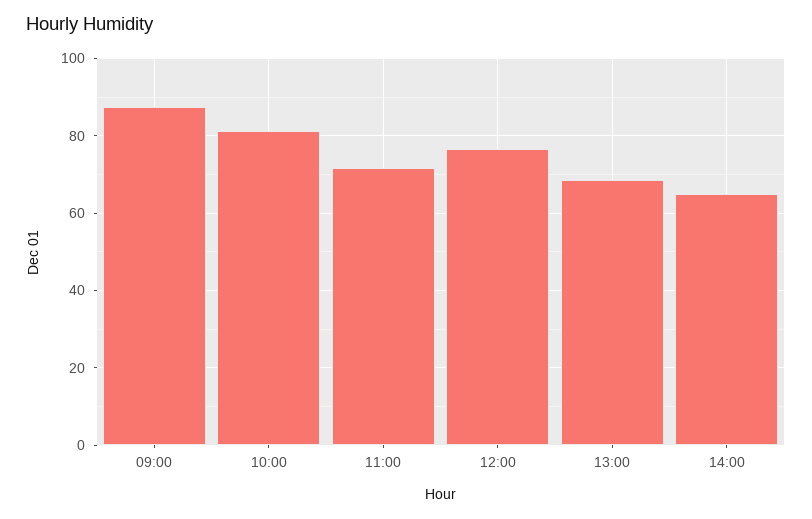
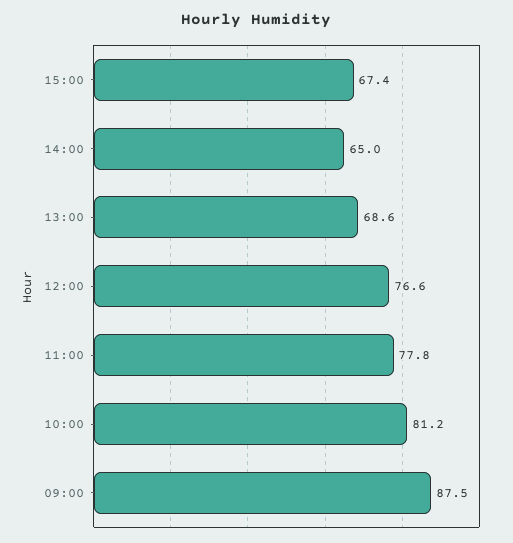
11:00: 72 -> 77.8
15:00: none -> 67.4

